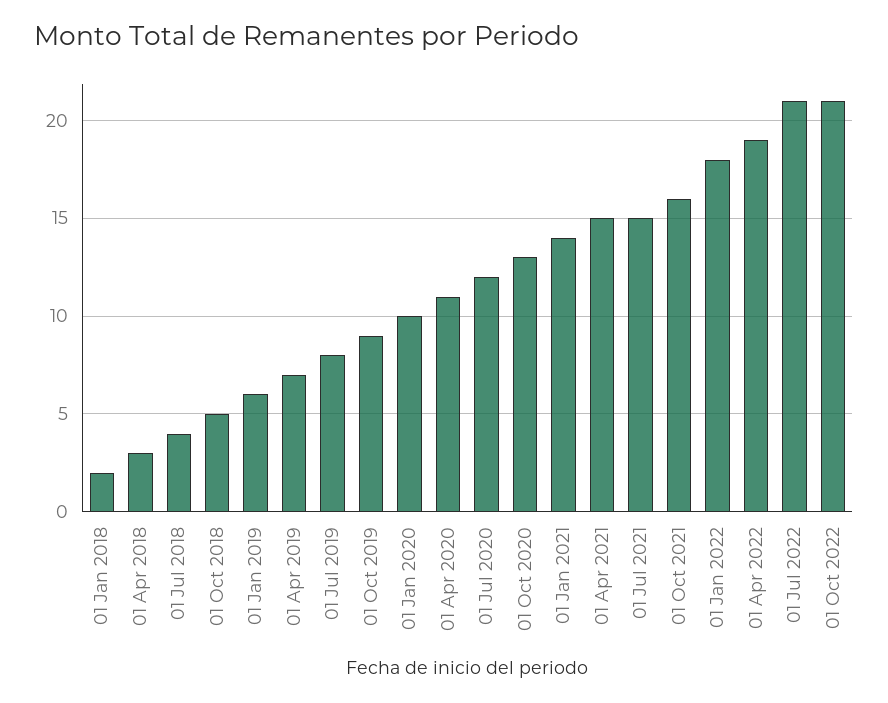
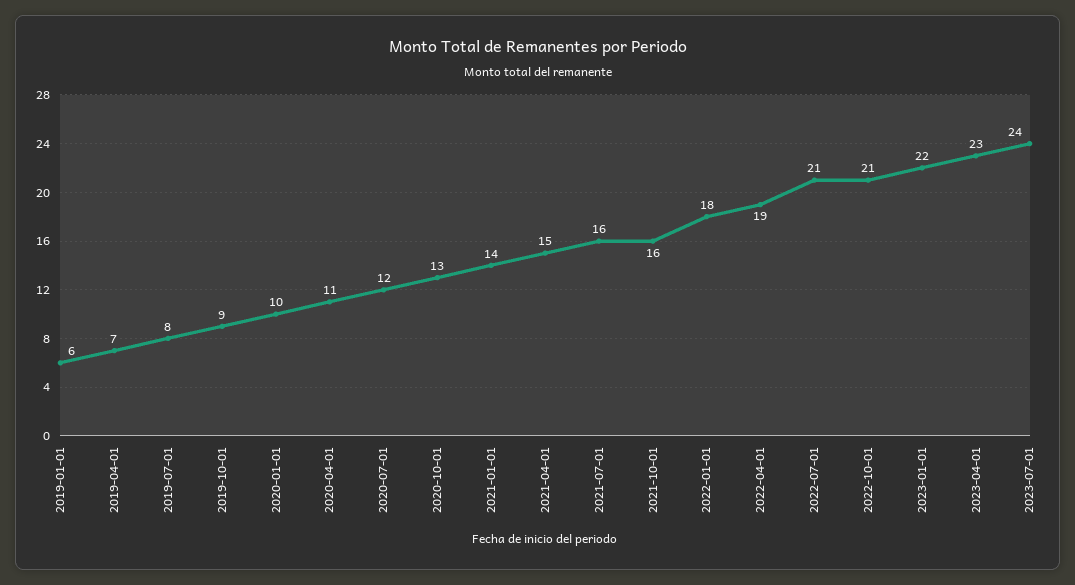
01 Jan 2018: 2 -> none
01 Apr 2018: 3 -> none
01 Jul 2018: 4 -> none
01 Oct 2018: 5 -> none
01 Jul 2021: 15 -> 16
2023-01-01: none -> 22
2023-04-01: none -> 23
2023-07-01: none -> 24

